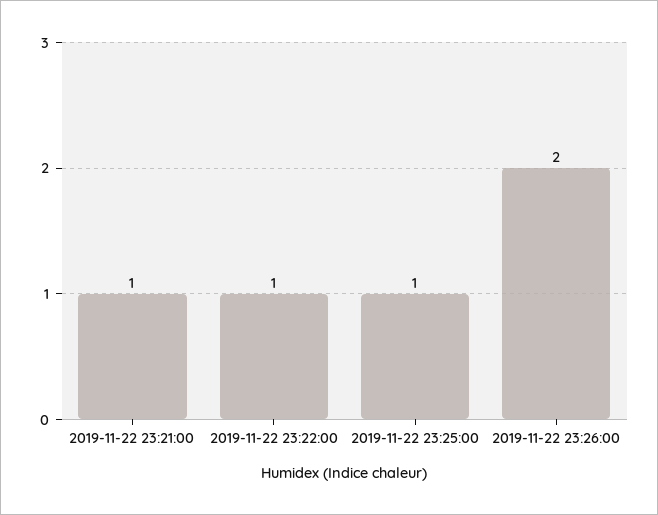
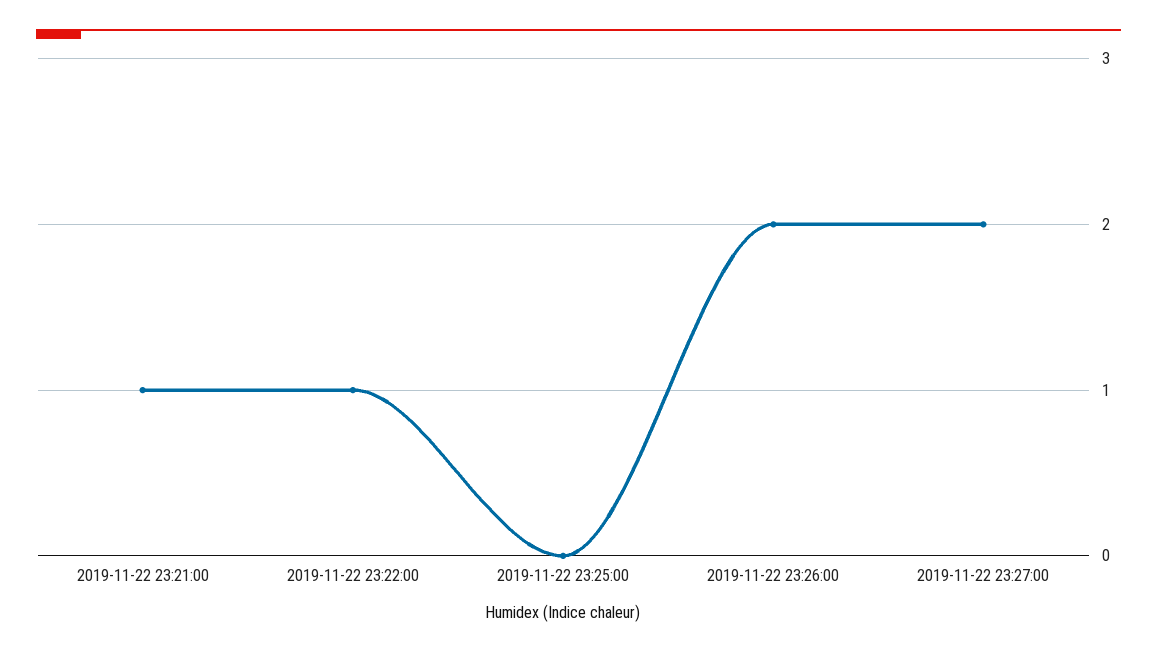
2019-11-22 23:25:00: 1 -> 0
2019-11-22 23:27:00: none -> 2

